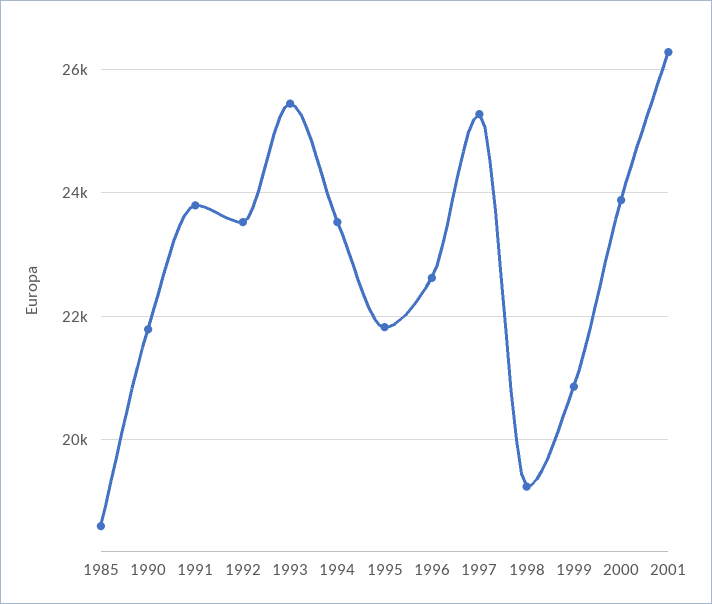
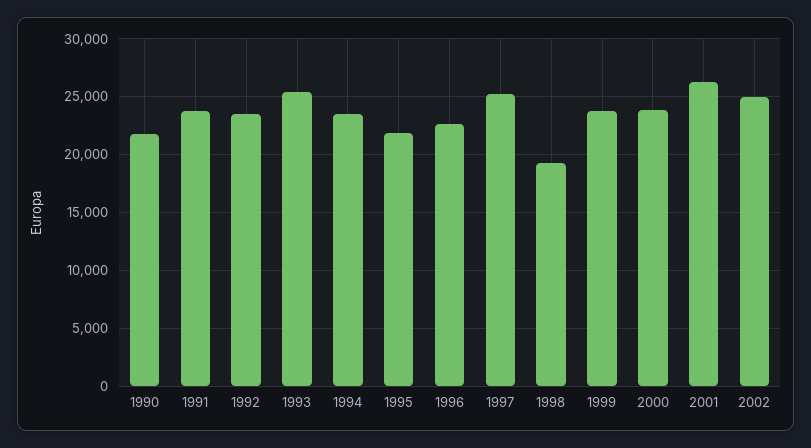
1985: 18600 -> none
1999: 20800 -> 24000
2002: none -> 25000

